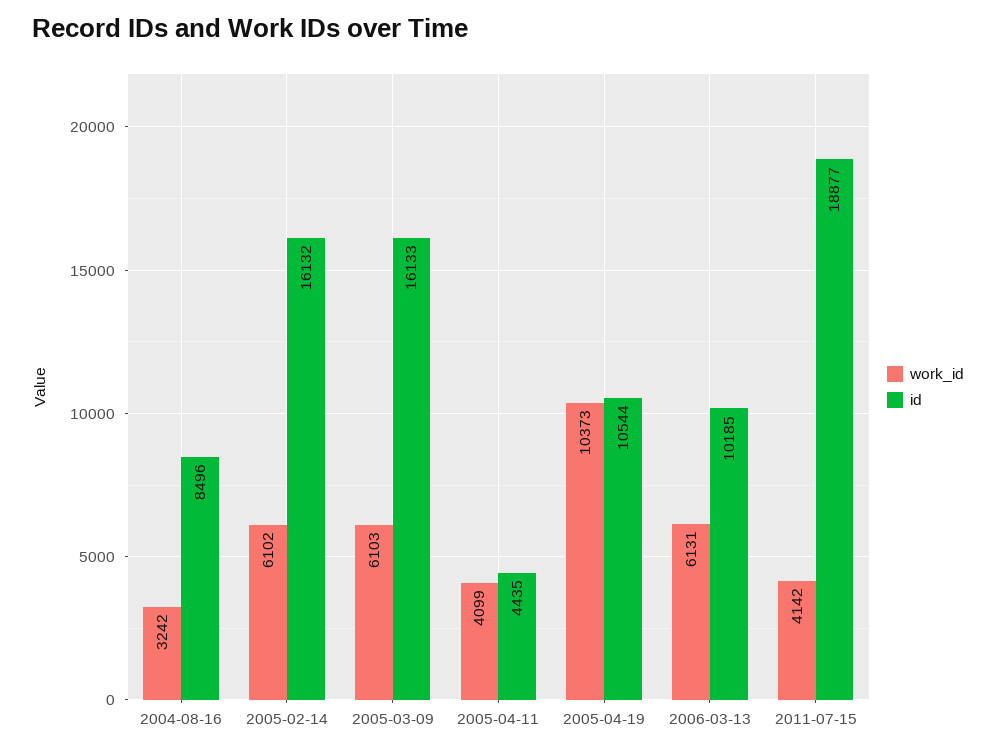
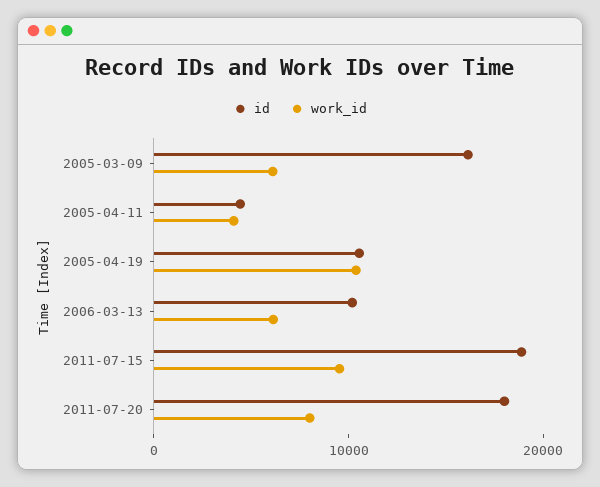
work_id, 2004-08-16: 3242 -> none
id, 2004-08-16: 8496 -> none
work_id, 2005-02-14: 6102 -> none
id, 2005-02-14: 16132 -> none
work_id, 2011-07-15: 4142 -> 10000
id, 2011-07-20: none -> 18000
work_id, 2011-07-20: none -> 8000

